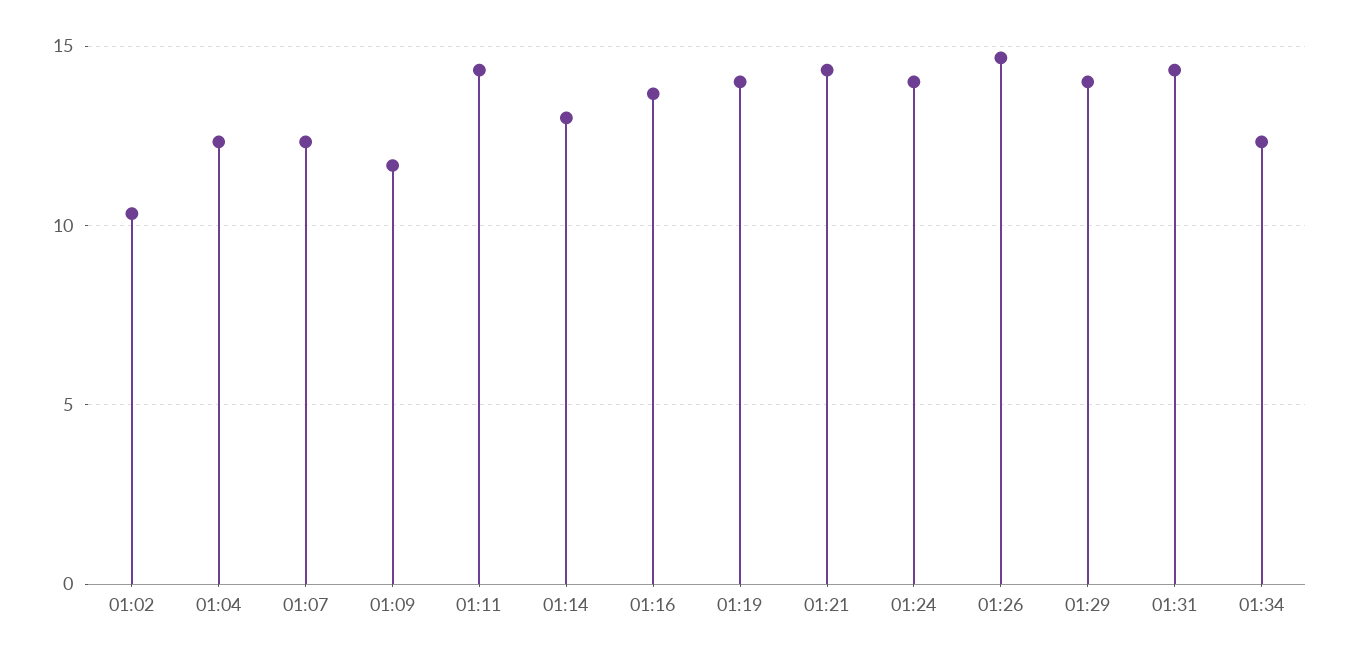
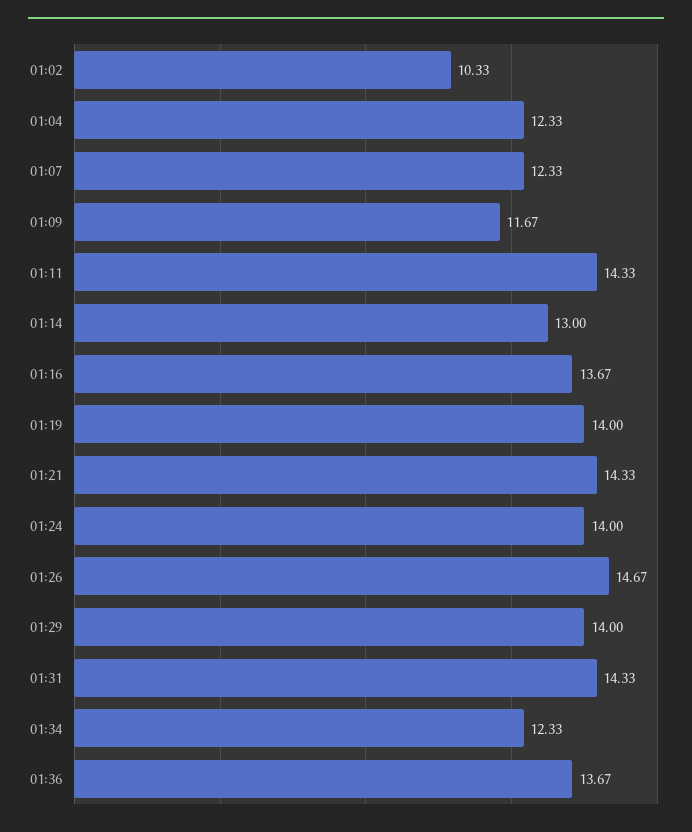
01:36: none -> 13.67

